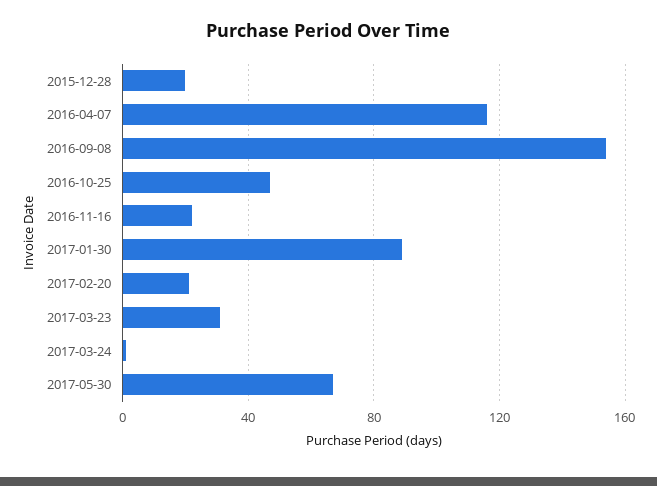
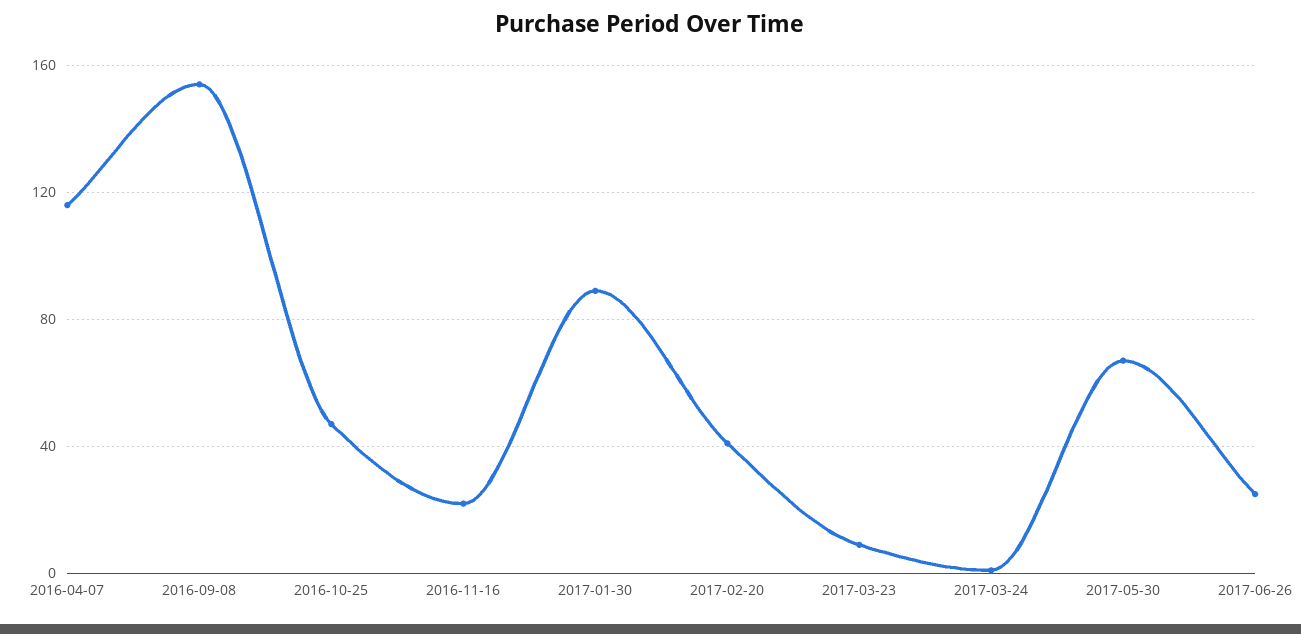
2015-12-28: 20 -> none
2017-02-20: 20 -> 40
2017-03-23: 30 -> 10
2017-06-26: none -> 25

